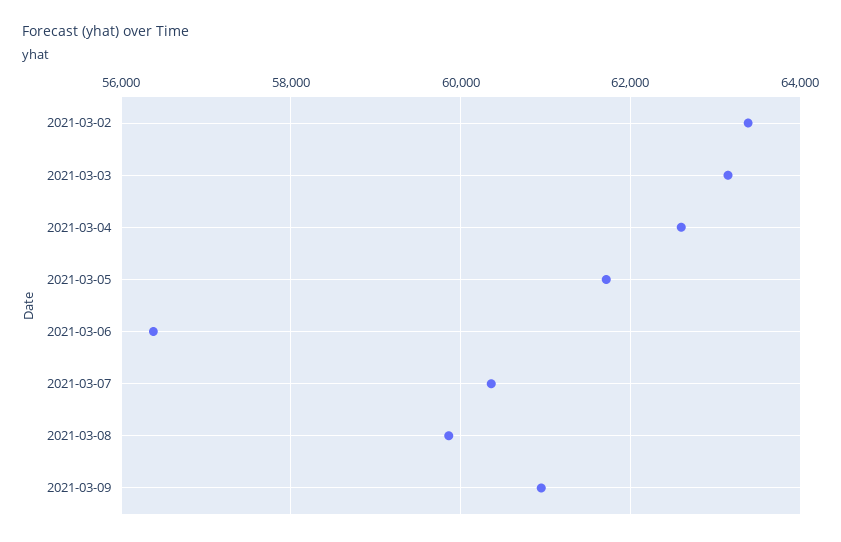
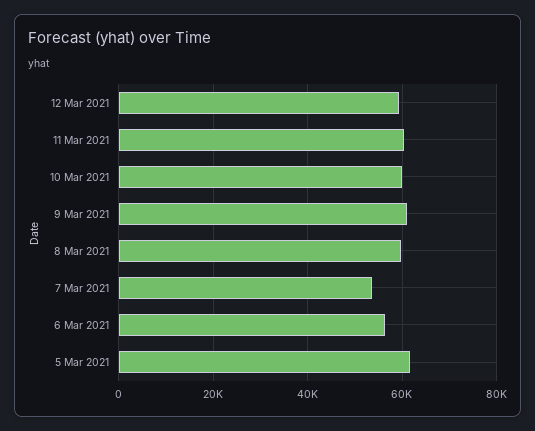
2021-03-02: 63400 -> none
2021-03-03: 63200 -> none
2021-03-04: 62600 -> none
2021-03-07: 60400 -> 54000
12 Mar 2021: none -> 60000
11 Mar 2021: none -> 60000
10 Mar 2021: none -> 60000

